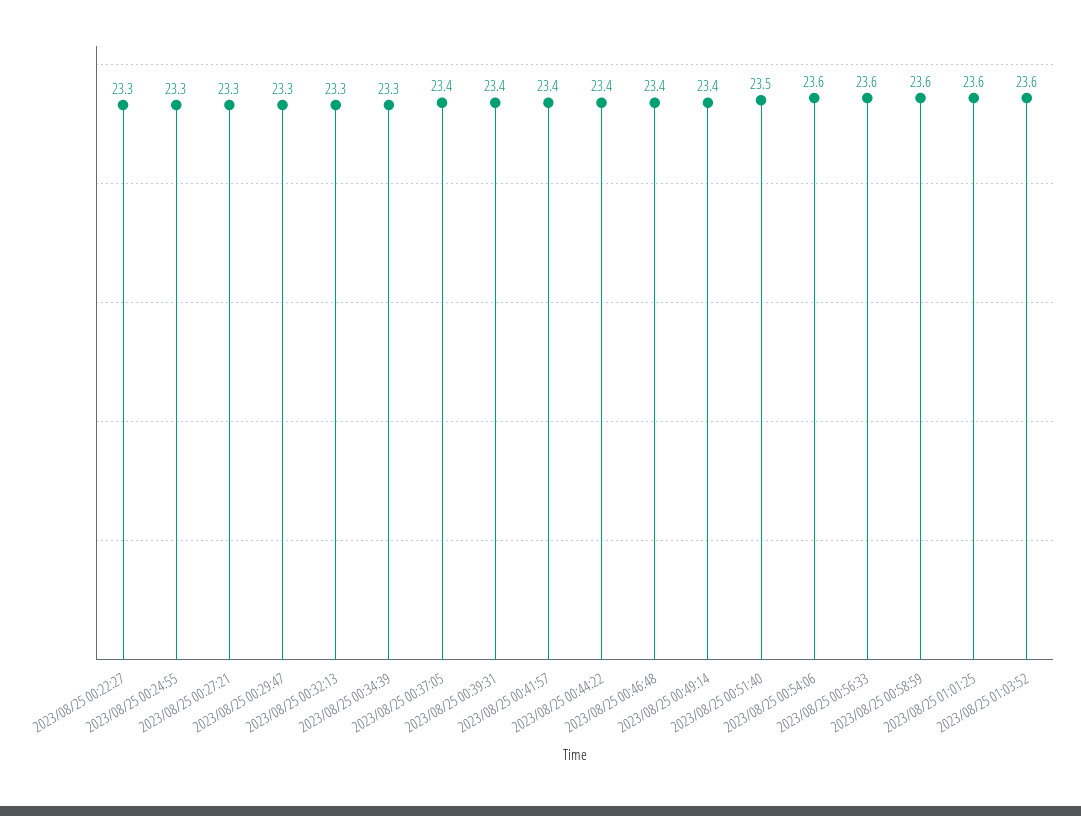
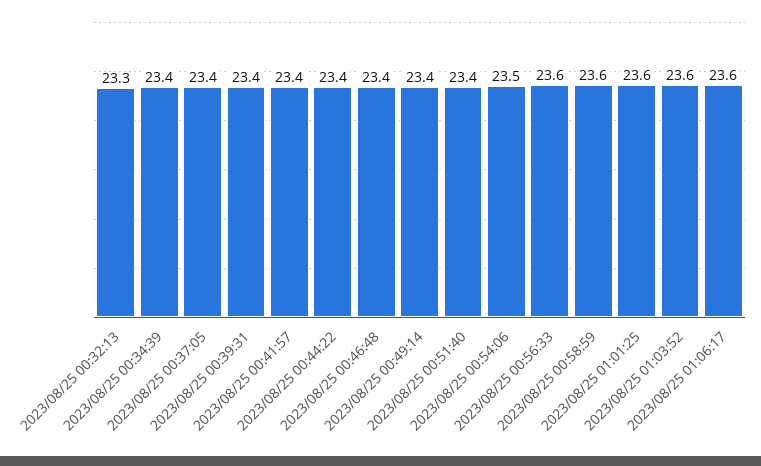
2023/08/25 00:22:27: 23.3 -> none
2023/08/25 00:24:55: 23.3 -> none
2023/08/25 00:27:21: 23.3 -> none
2023/08/25 00:29:47: 23.3 -> none
2023/08/25 00:34:39: 23.3 -> 23.4
2023/08/25 00:51:40: 23.5 -> 23.4
2023/08/25 00:54:06: 23.6 -> 23.5
2023/08/25 01:06:17: none -> 23.6

